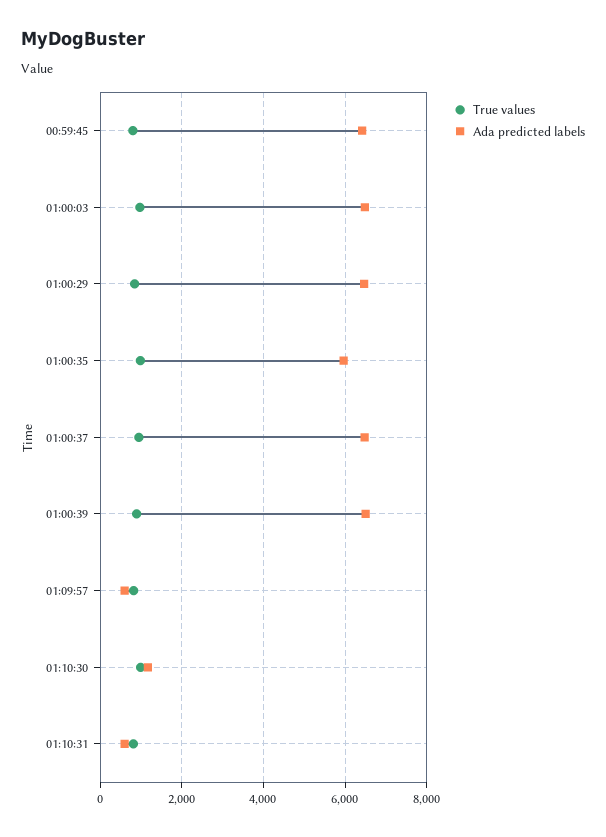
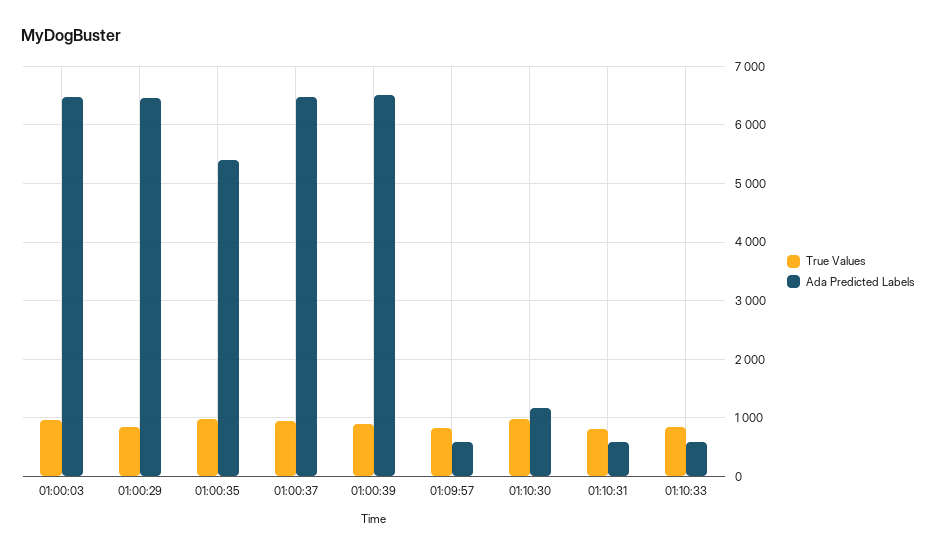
True values, 00:59:45: 800 -> none
Ada predicted labels, 00:59:45: 6400 -> none
Ada predicted labels, 01:00:35: 6000 -> 5400
True values, 01:10:33: none -> 800
Ada predicted labels, 01:10:33: none -> 600

